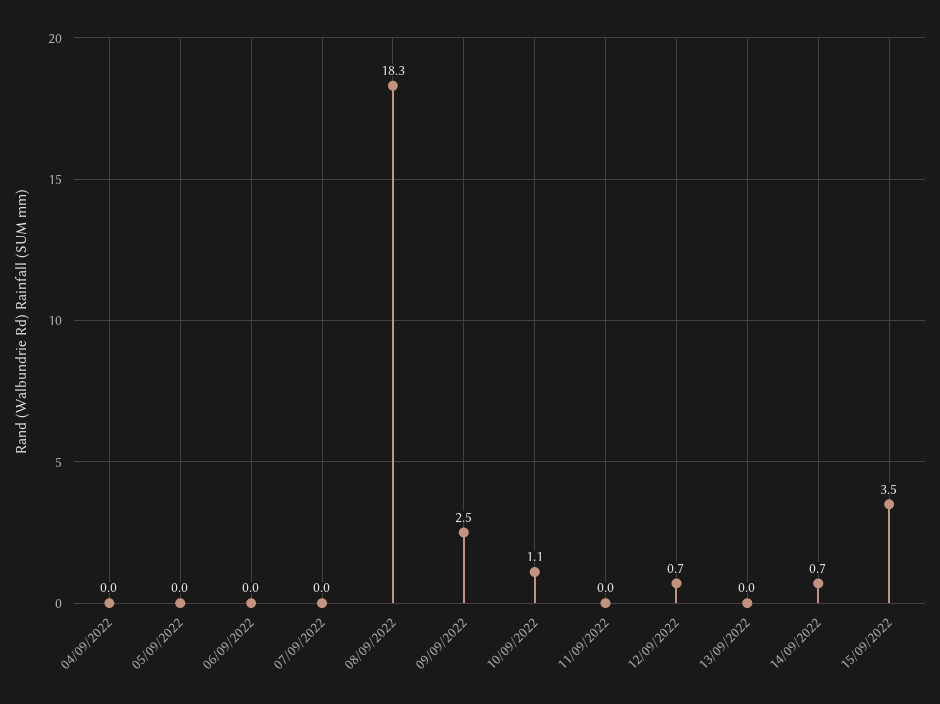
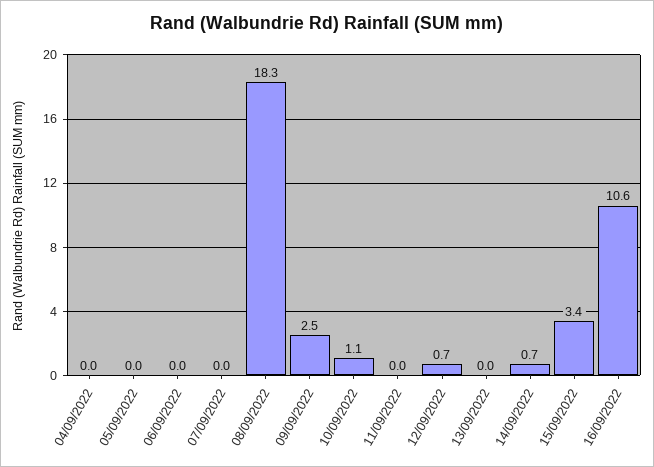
15/09/2022: 3.5 -> 3.4
16/09/2022: none -> 10.6

